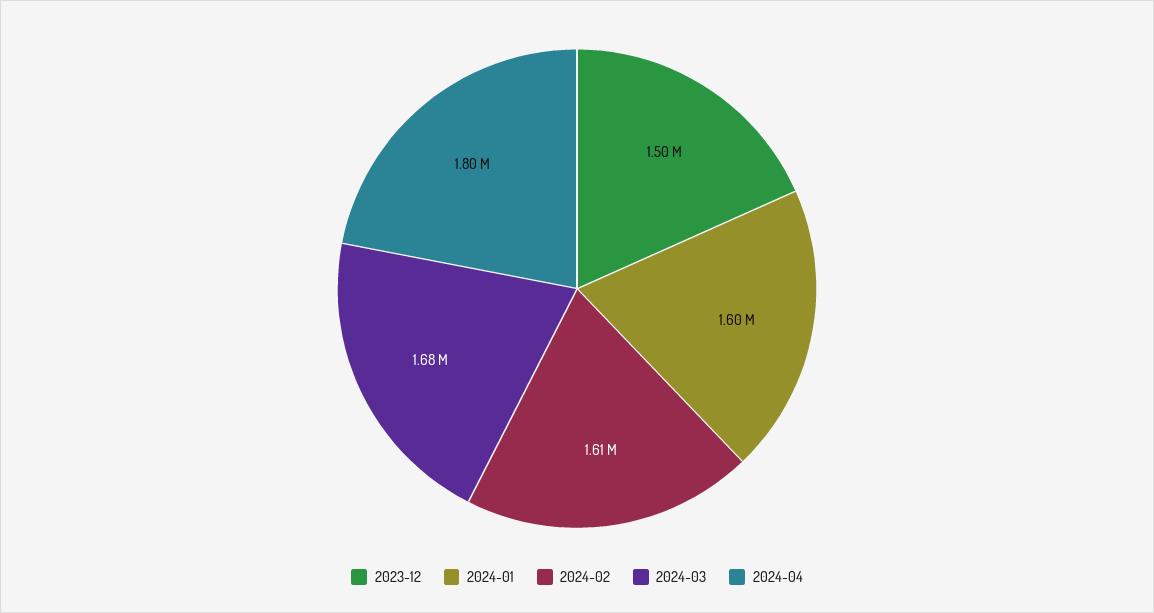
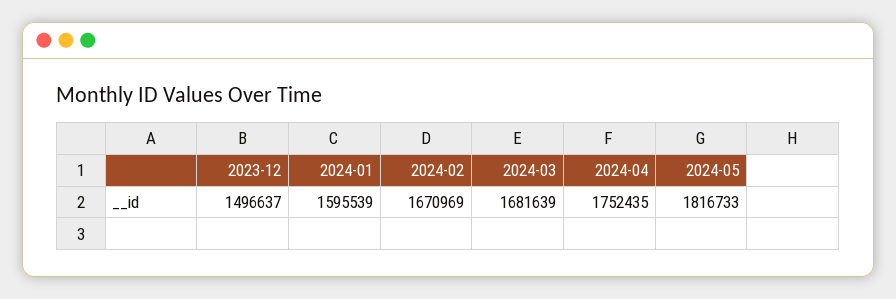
2024-02: 1610000 -> 1670969
2024-04: 1800000 -> 1752435
2024-05: none -> 1816733

